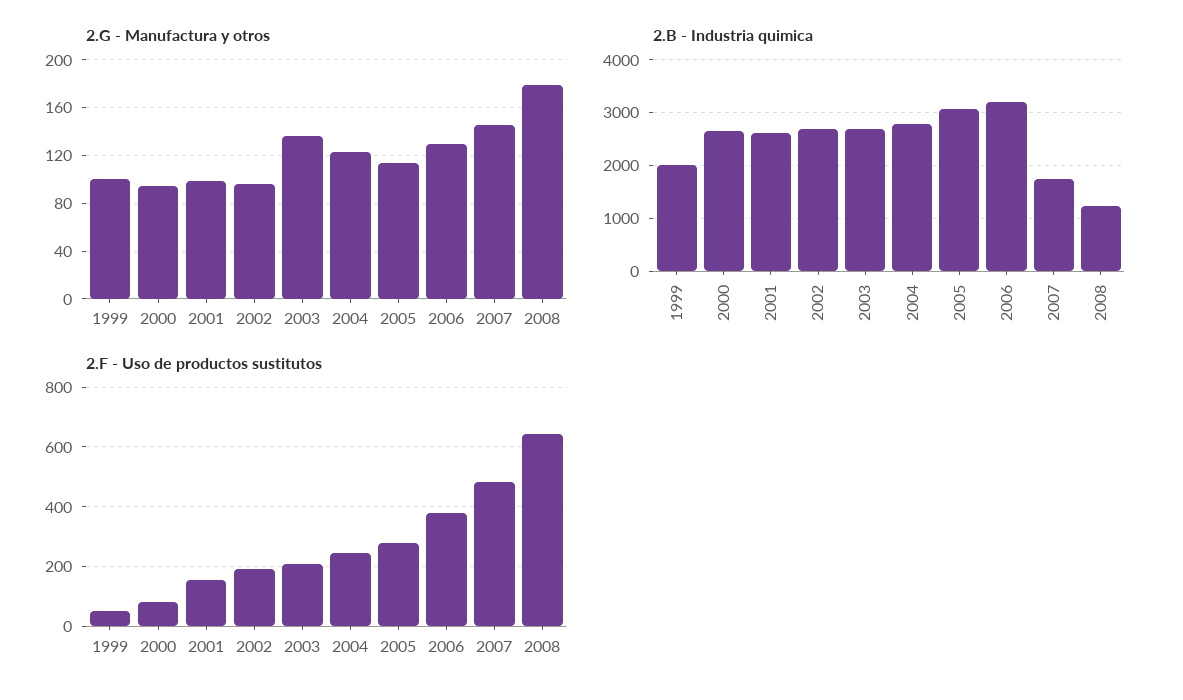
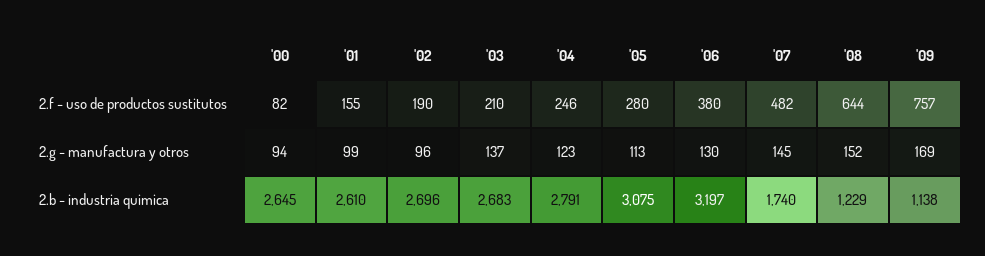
2.G - Manufactura y otros, 1999: 100 -> none
2.G - Manufactura y otros, 2008: 180 -> 152
2.B - Industria quimica, 1999: 2000 -> none
2.F - Uso de productos sustitutos, 1999: 50 -> none
2.F - Uso de productos sustitutos, '09: none -> 757
2.G - Manufactura y otros, '09: none -> 169
2.B - Industria quimica, '09: none -> 1138

